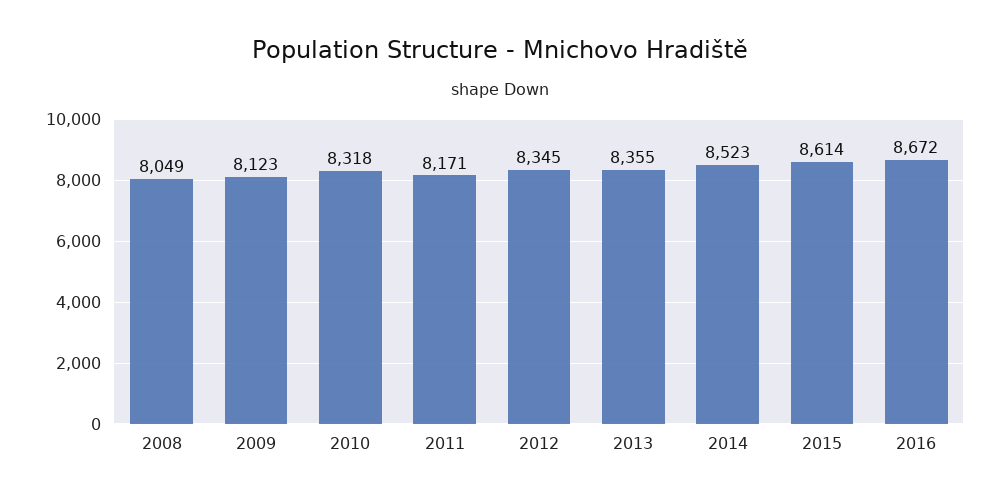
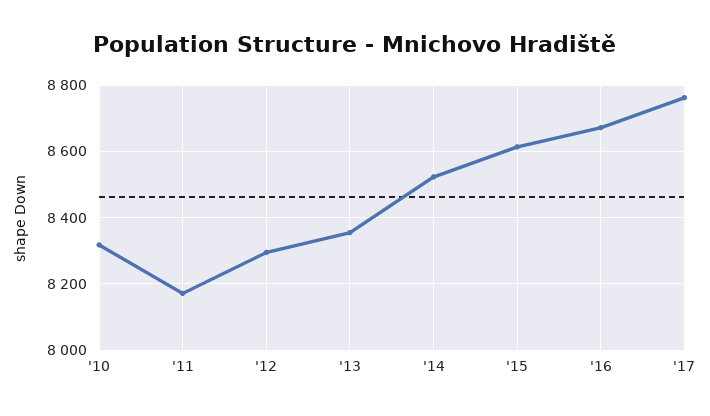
2008: 8049 -> none
2009: 8123 -> none
2012: 8345 -> 8300
'17: none -> 8760

